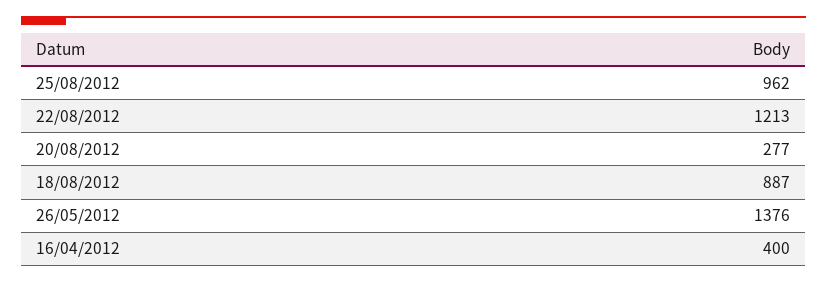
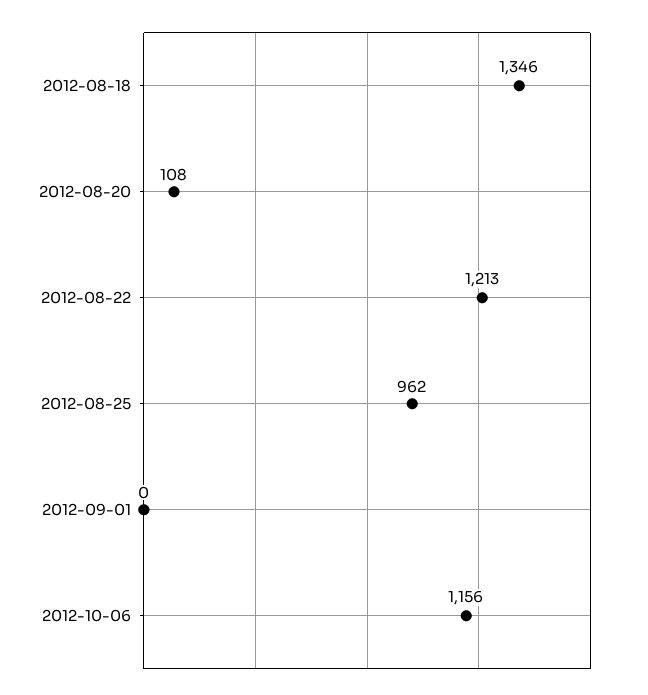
20/08/2012: 277 -> 108
18/08/2012: 887 -> 1346
26/05/2012: 1376 -> none
16/04/2012: 400 -> none
2012-09-01: none -> 0
2012-10-06: none -> 1156

